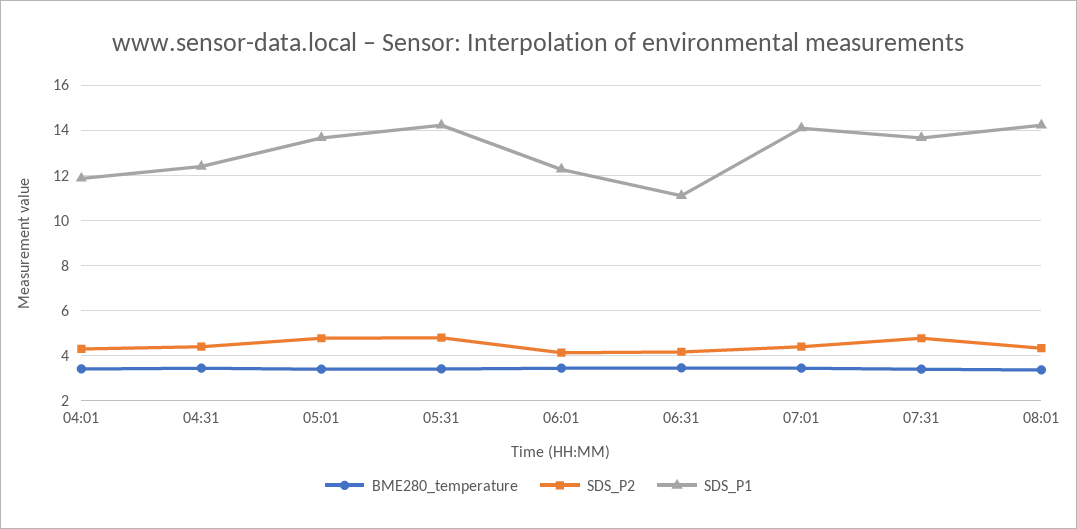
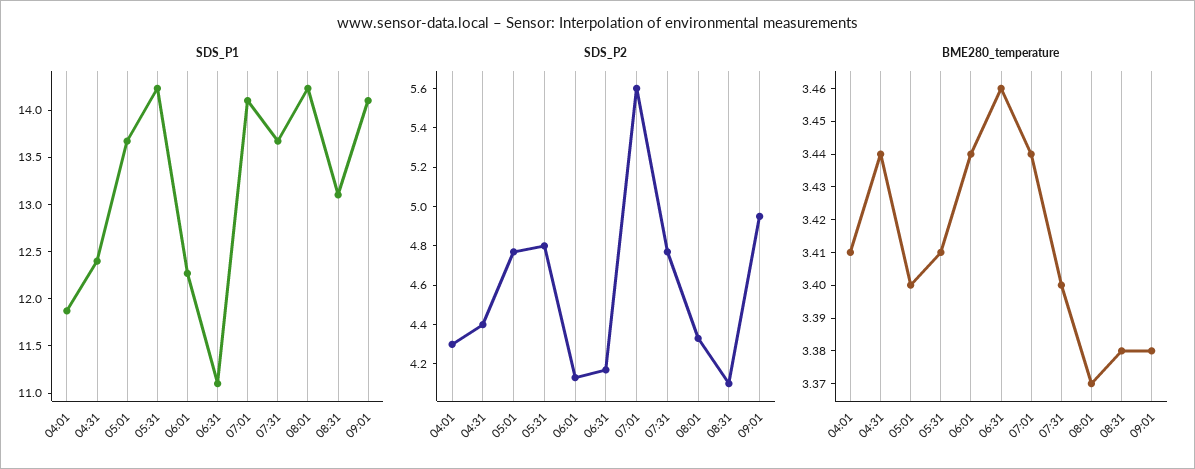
SDS_P2, 07:01: 4.5 -> 5.6
SDS_P1, 08:31: none -> 13.1
SDS_P1, 09:01: none -> 14.1
SDS_P2, 08:31: none -> 4.1
SDS_P2, 09:01: none -> 4.95
BME280_temperature, 08:31: none -> 3.38
BME280_temperature, 09:01: none -> 3.38

